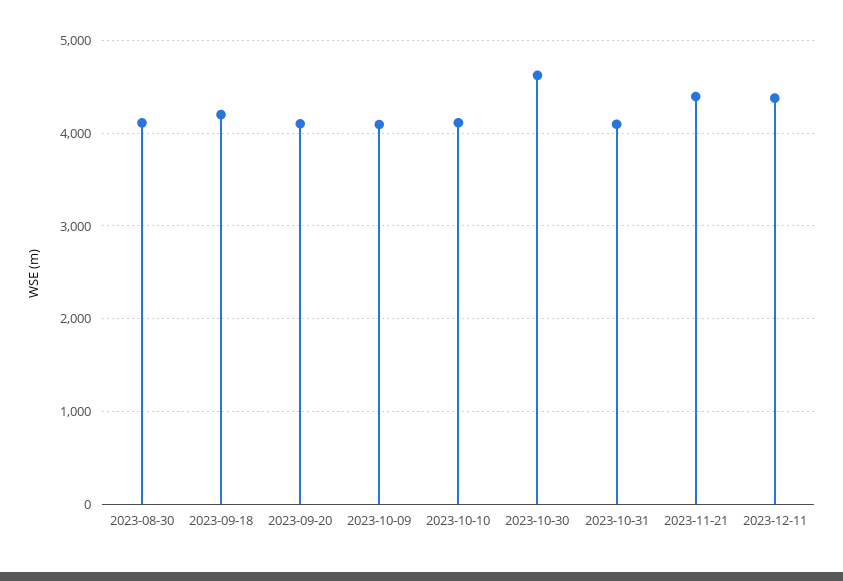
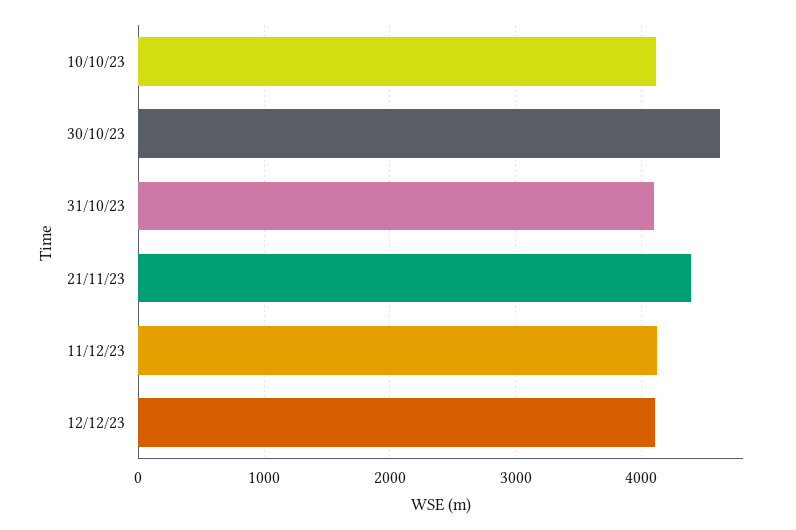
2023-08-30: 4100 -> none
2023-09-18: 4200 -> none
2023-09-20: 4100 -> none
2023-10-09: 4100 -> none
2023-12-11: 4400 -> 4100
12/12/23: none -> 4100

